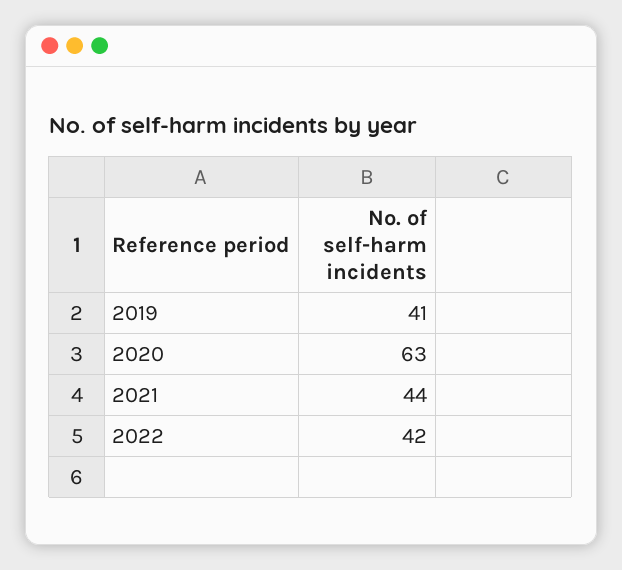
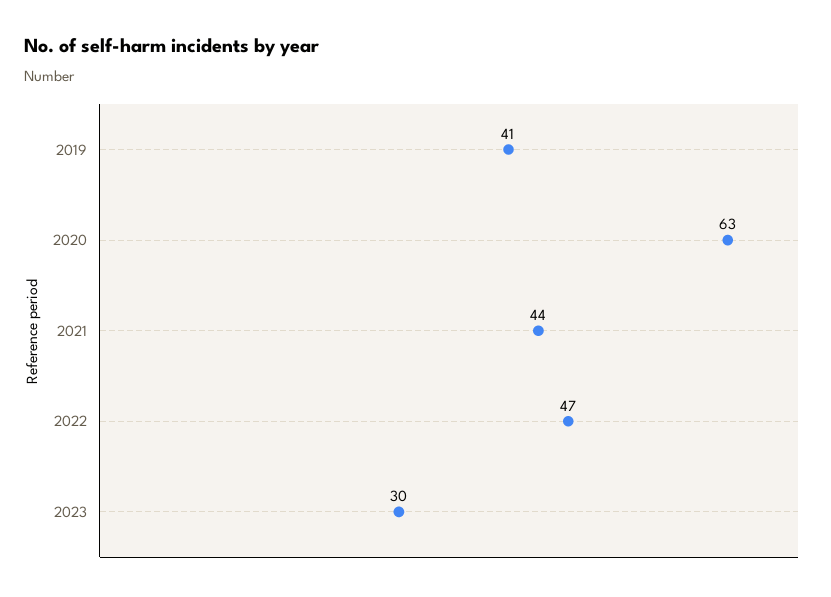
2022: 42 -> 47
2023: none -> 30

